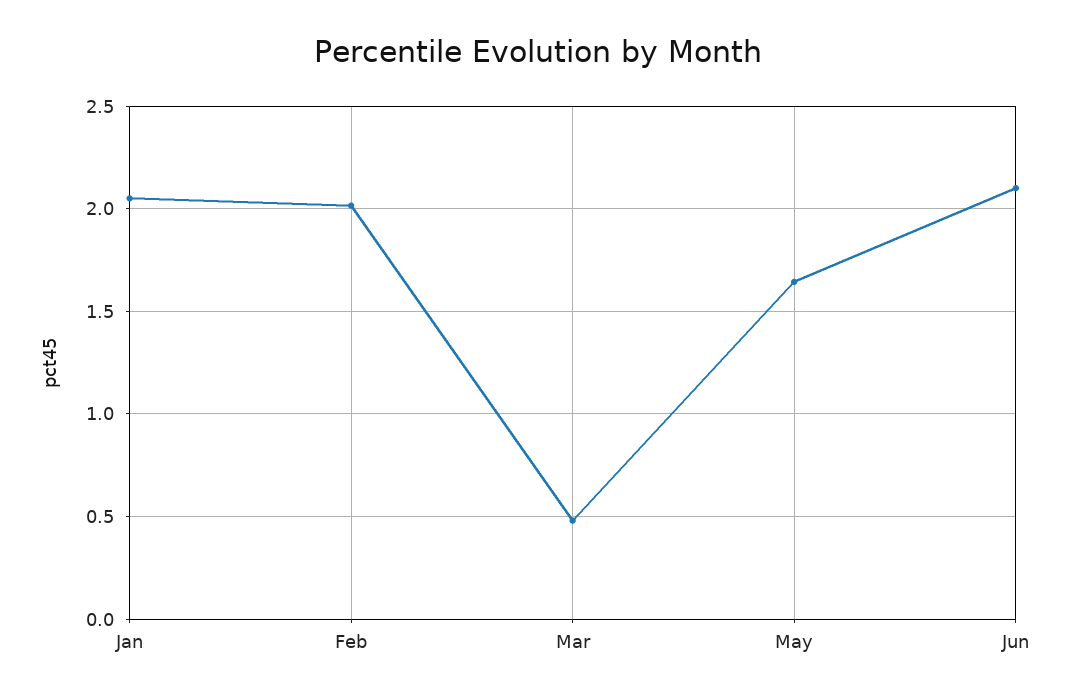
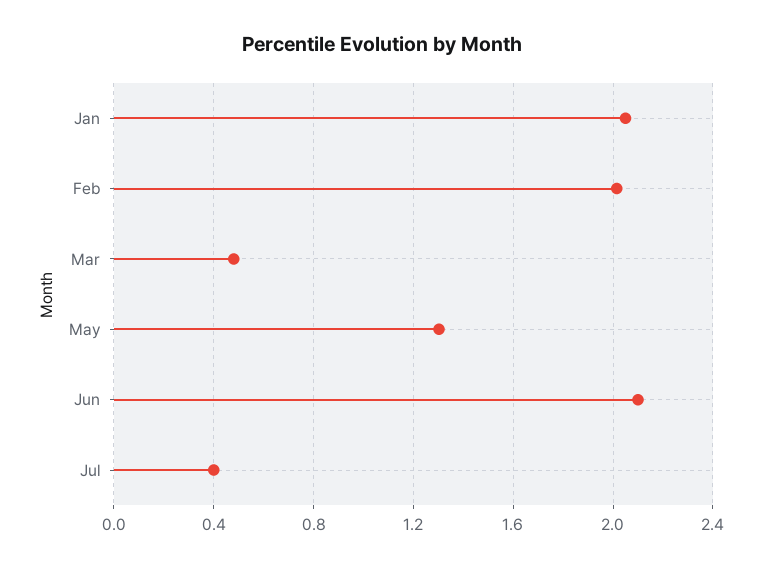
May: 1.65 -> 1.3
Jul: none -> 0.4

